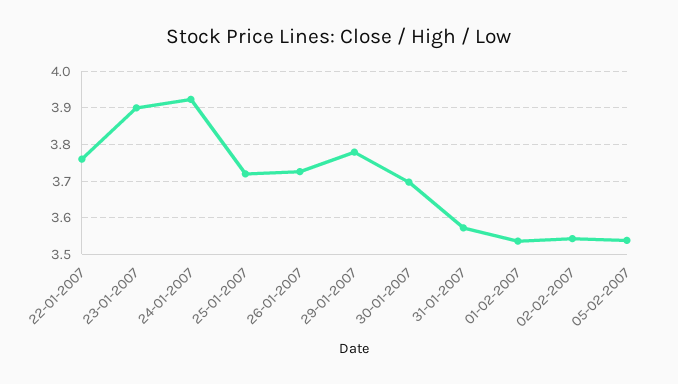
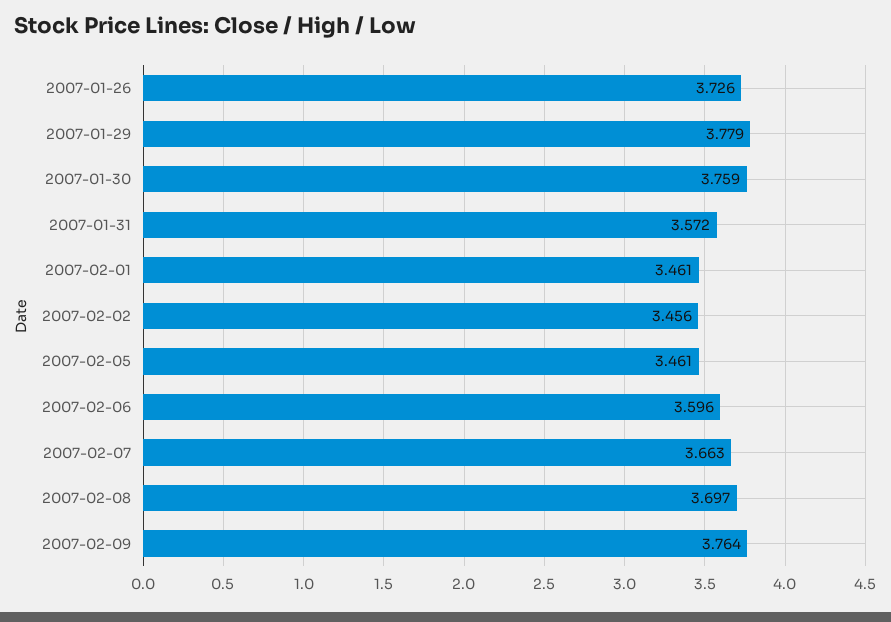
22-01-2007: 3.76 -> none
23-01-2007: 3.9 -> none
24-01-2007: 3.92 -> none
25-01-2007: 3.72 -> none
30-01-2007: 3.7 -> 3.759
01-02-2007: 3.54 -> 3.461
02-02-2007: 3.54 -> 3.456
05-02-2007: 3.54 -> 3.461
2007-02-06: none -> 3.596
2007-02-07: none -> 3.663
2007-02-08: none -> 3.697
2007-02-09: none -> 3.764

